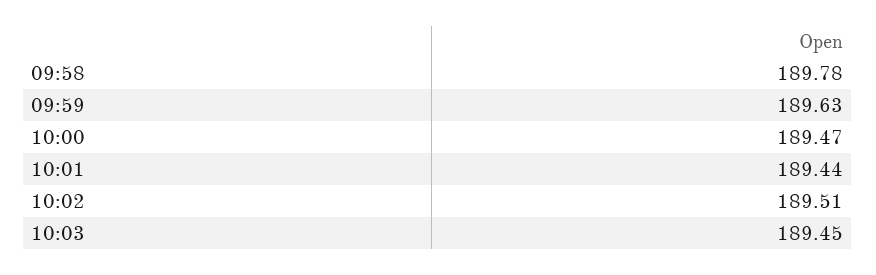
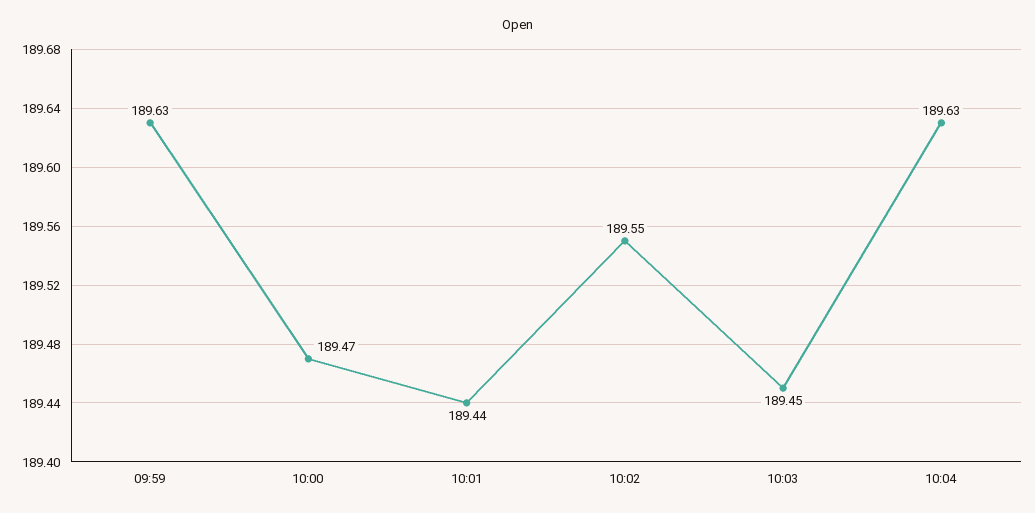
09:58: 189.78 -> none
10:02: 189.51 -> 189.55
10:04: none -> 189.63

